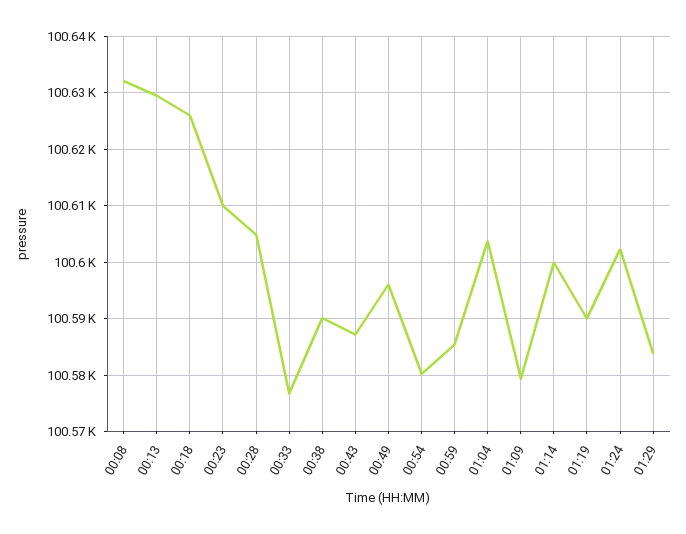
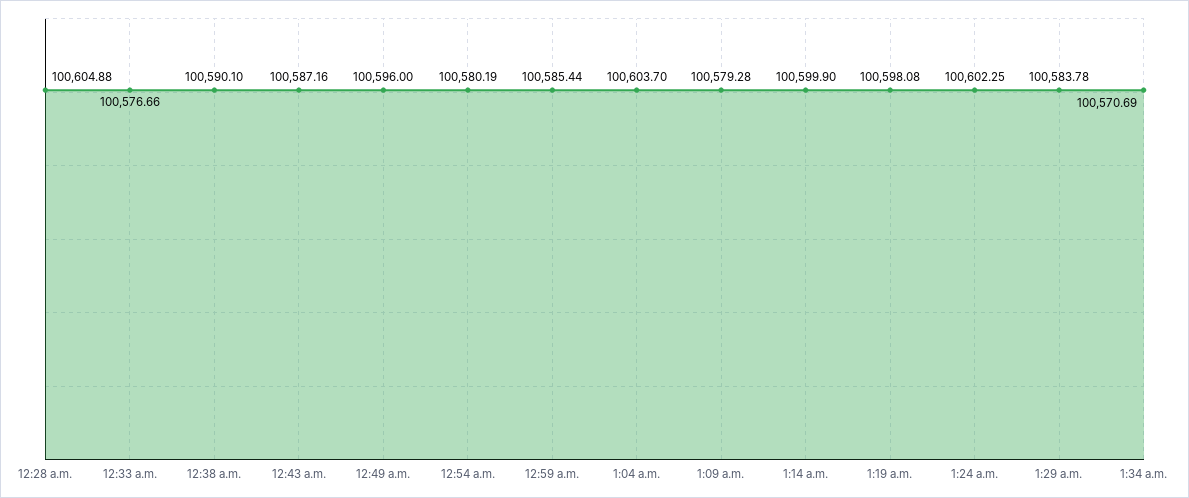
00:08: 100632 -> none
00:13: 100630 -> none
00:18: 100626 -> none
00:23: 100610 -> none
01:19: 100590 -> 100598.08
1:34 a.m.: none -> 100570.69

